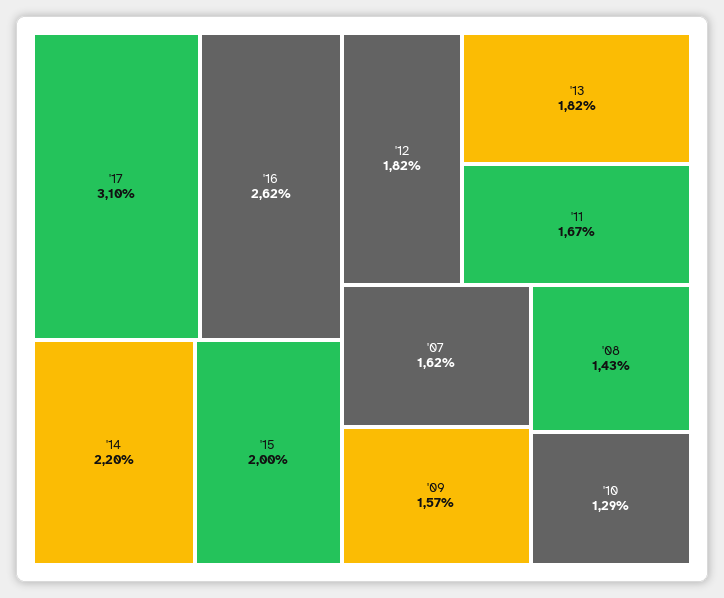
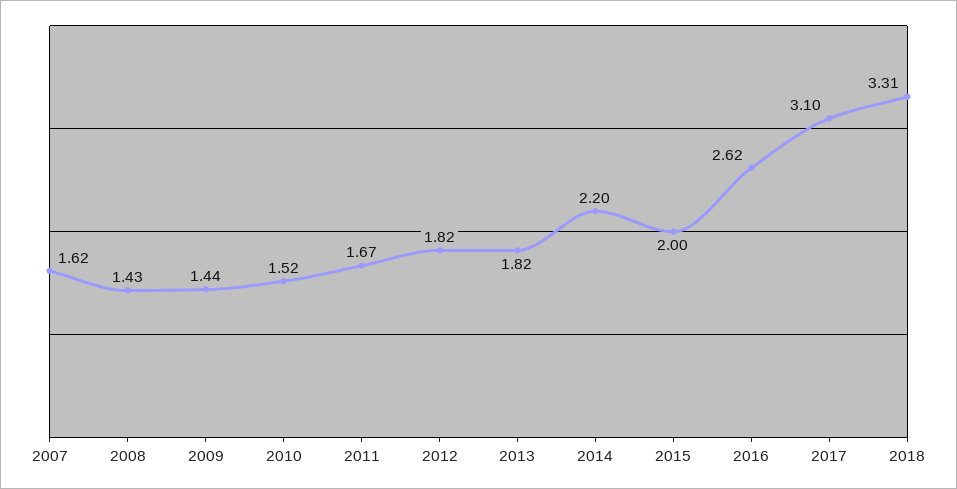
'09: 1.57 -> 1.44
'10: 1.29 -> 1.52
2018: none -> 3.31

